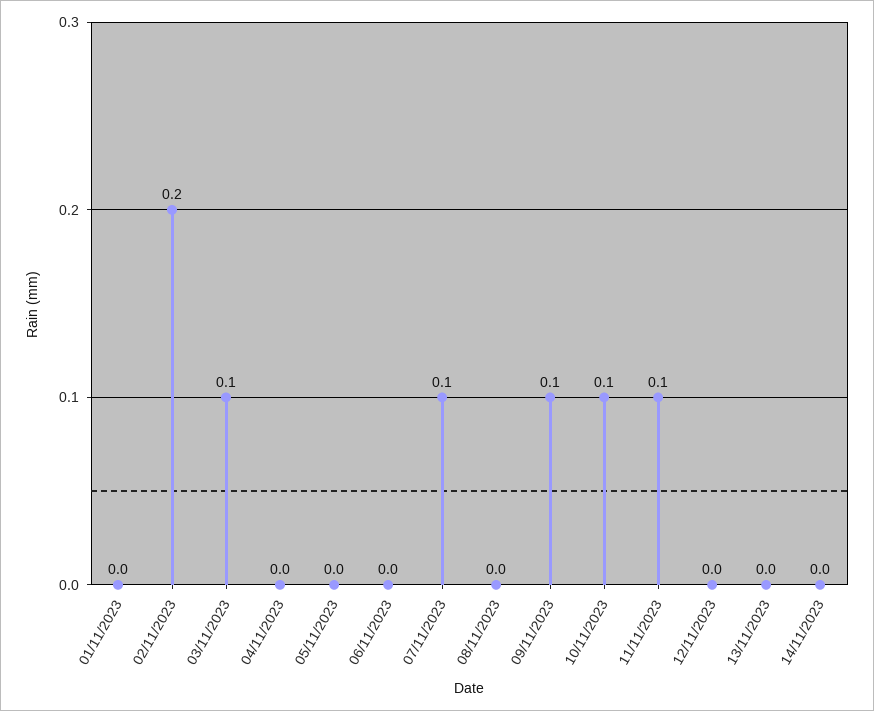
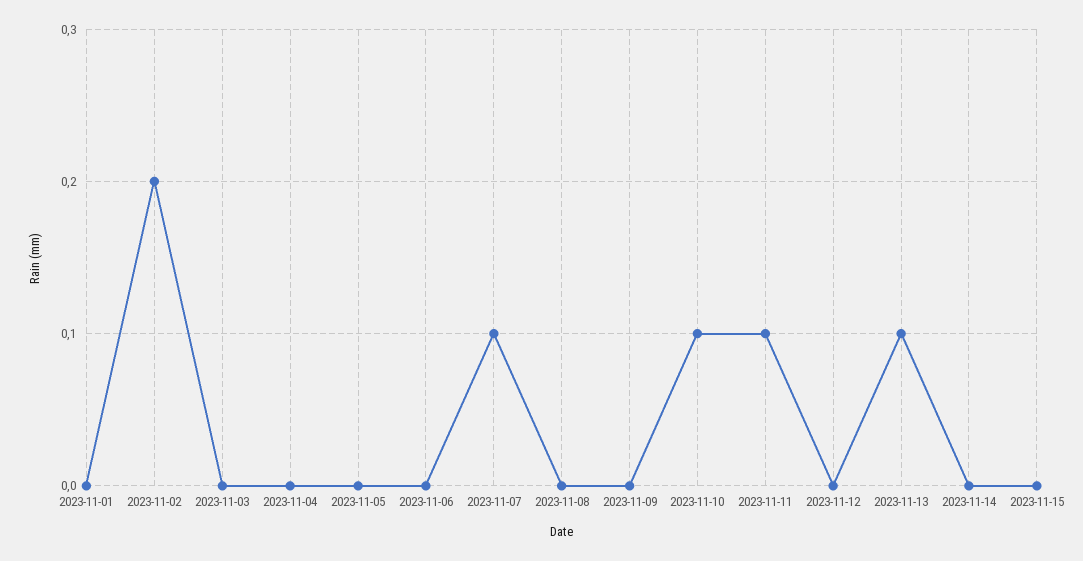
03/11/2023: 0.1 -> 0
09/11/2023: 0.1 -> 0
13/11/2023: 0 -> 0.1
2023-11-15: none -> 0

